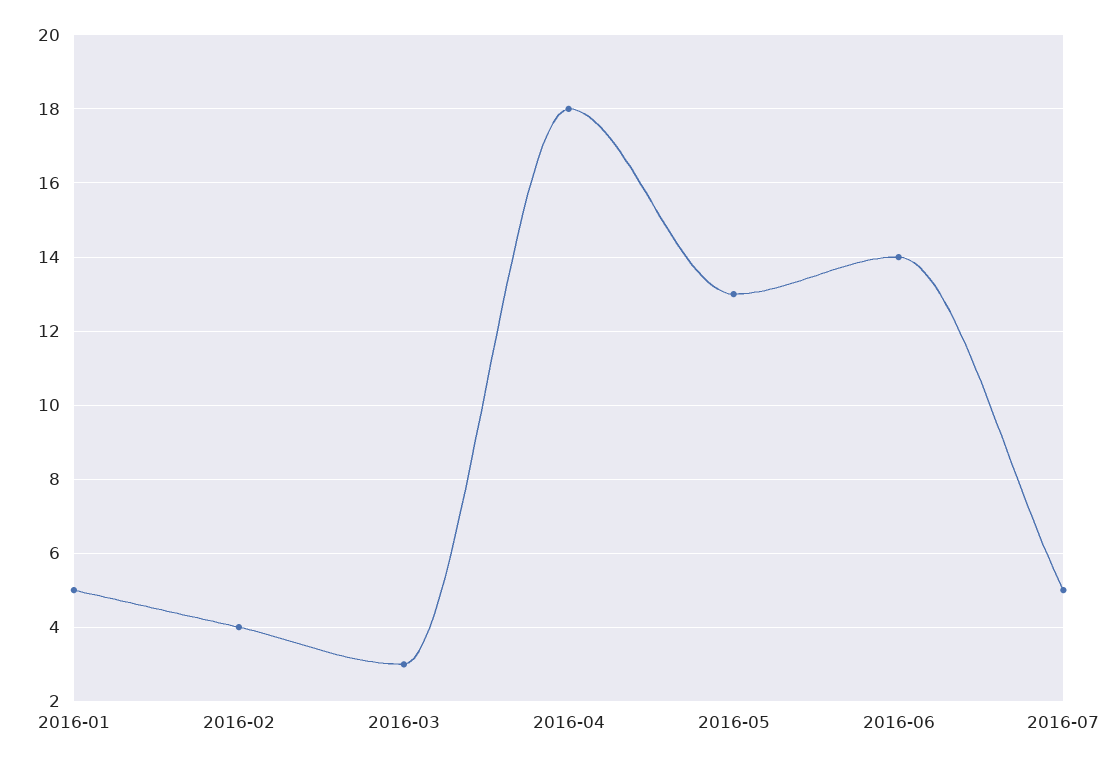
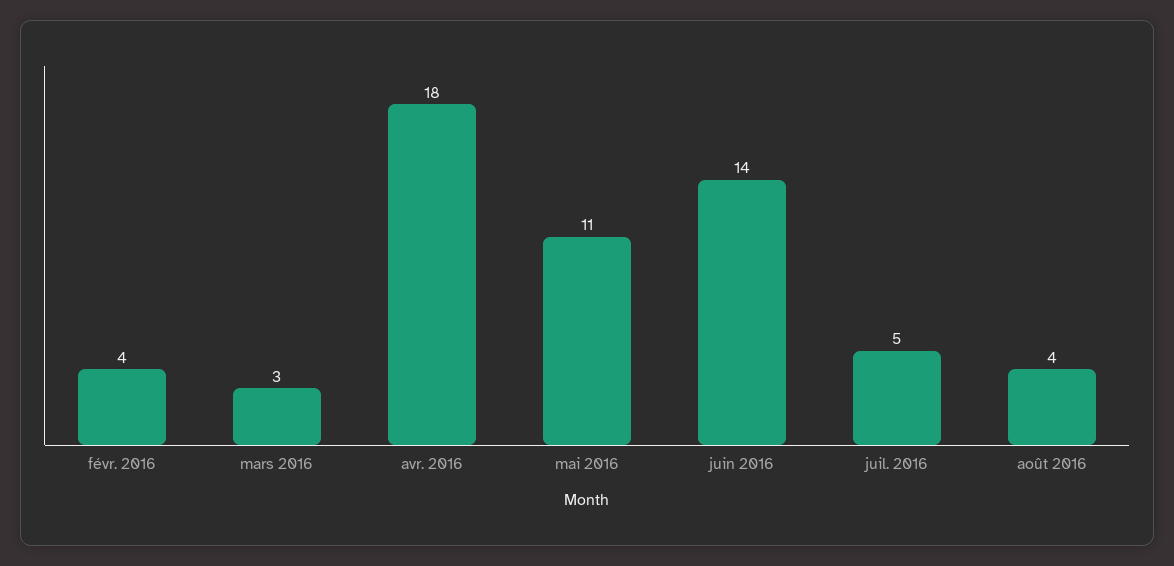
2016-01: 5 -> none
2016-05: 13 -> 11
août 2016: none -> 4

